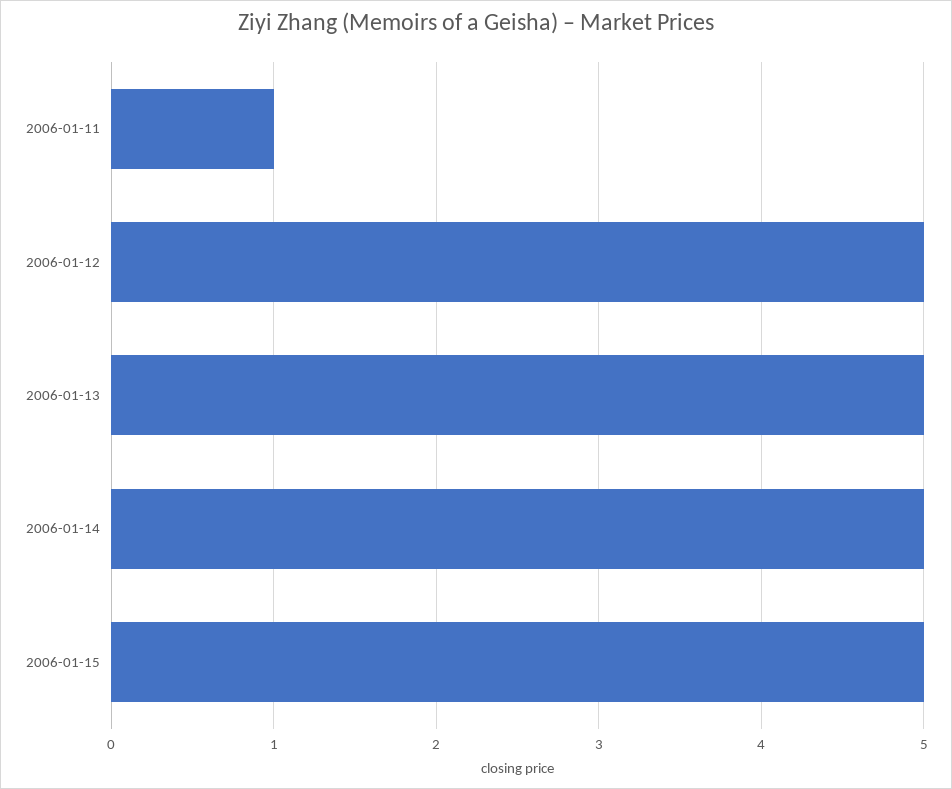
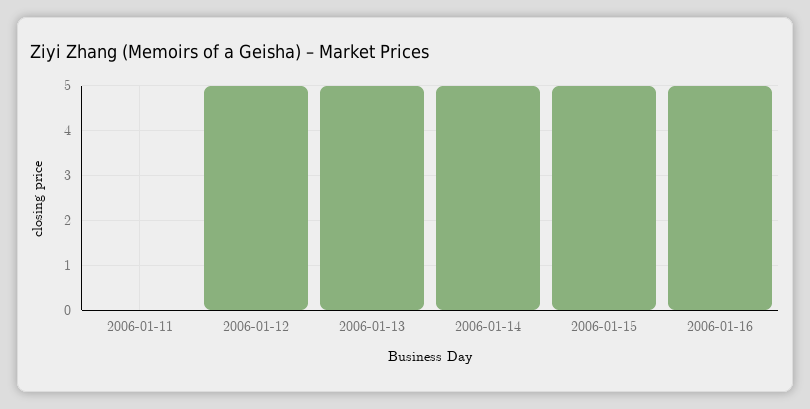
2006-01-11: 1 -> 0
2006-01-16: none -> 5

